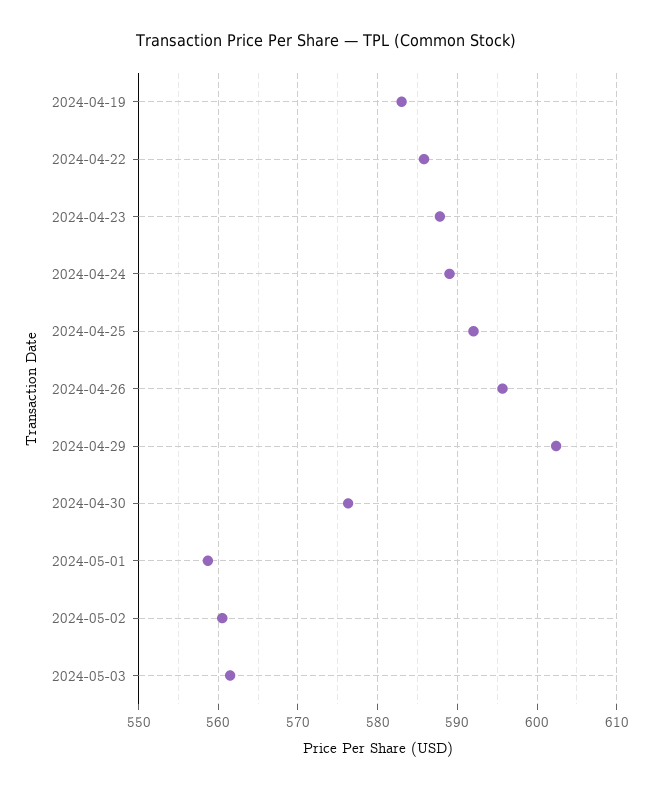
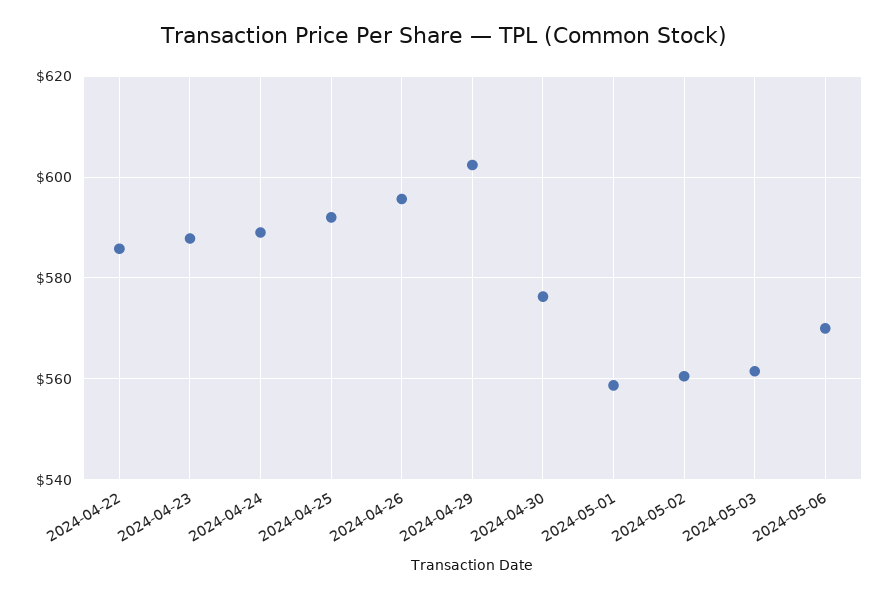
2024-04-19: 583 -> none
2024-05-06: none -> 570

